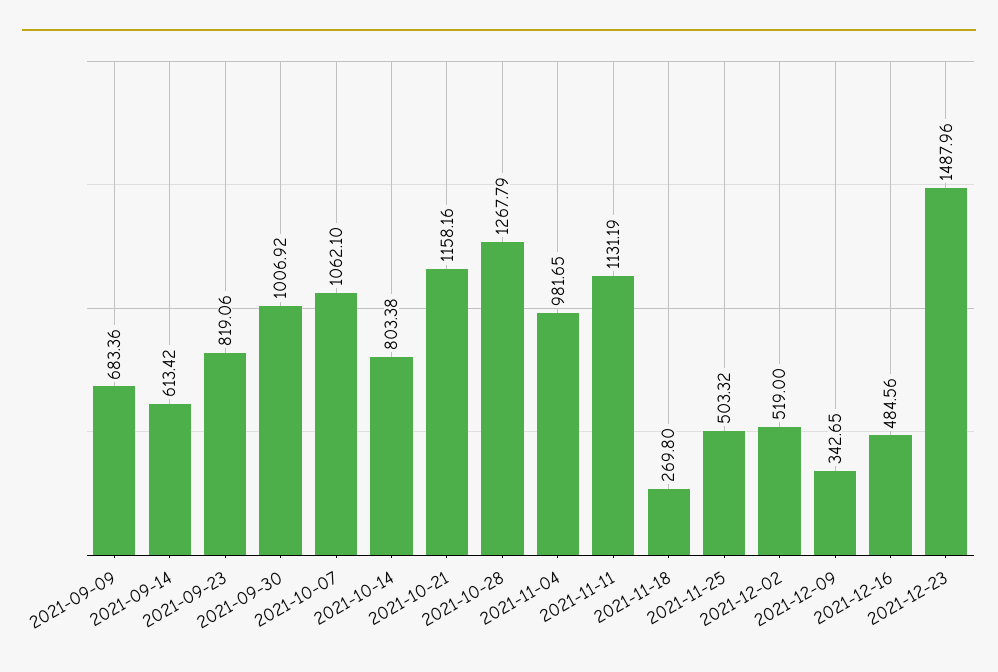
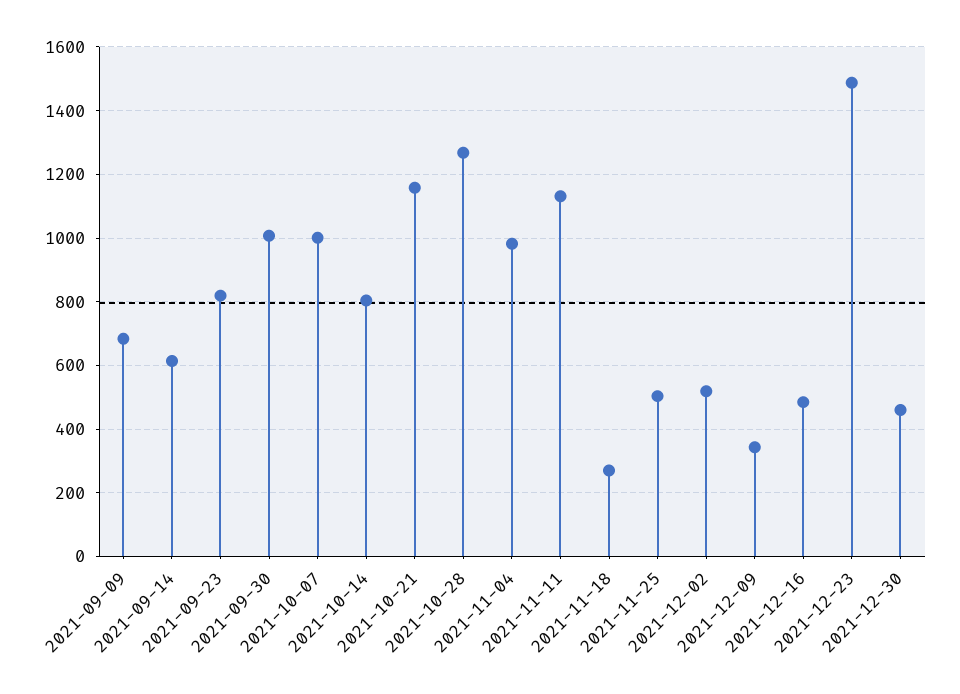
2021-10-07: 1062.1 -> 1000
2021-12-30: none -> 460

